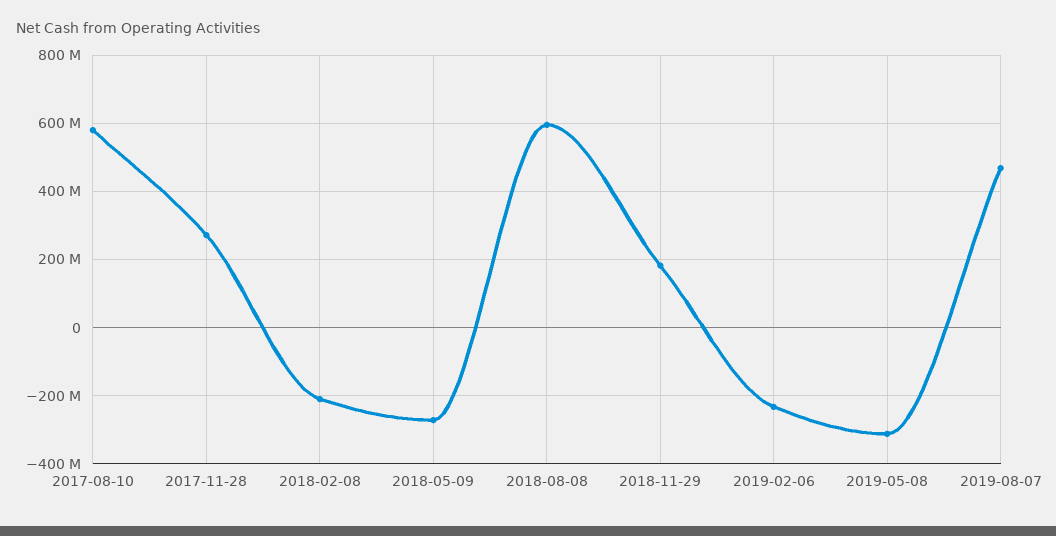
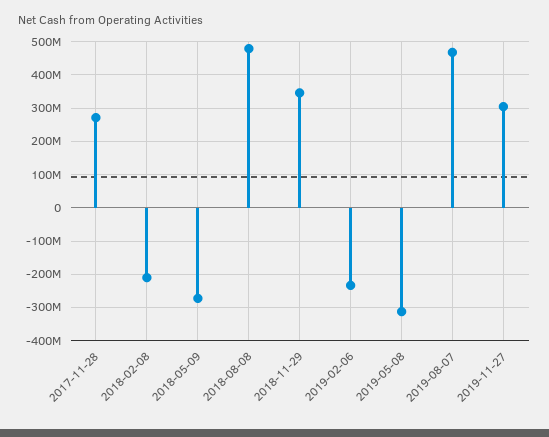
2017-08-10: 580000000 -> none
2018-08-08: 600000000 -> 480000000
2018-11-29: 180000000 -> 340000000
2019-11-27: none -> 300000000

